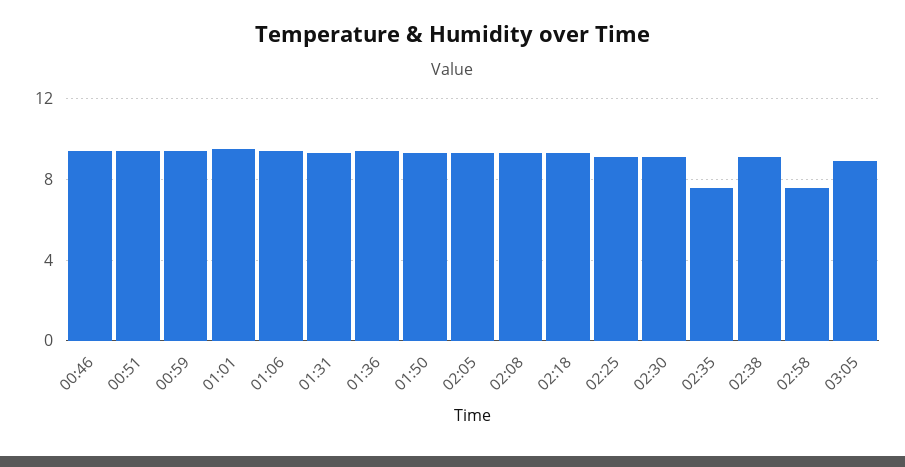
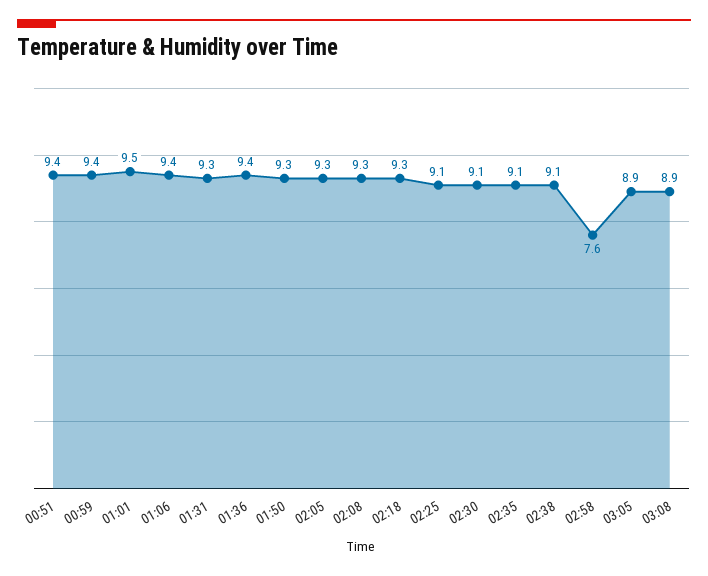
00:46: 9.5 -> none
02:35: 7.5 -> 9.1
03:08: none -> 8.9

